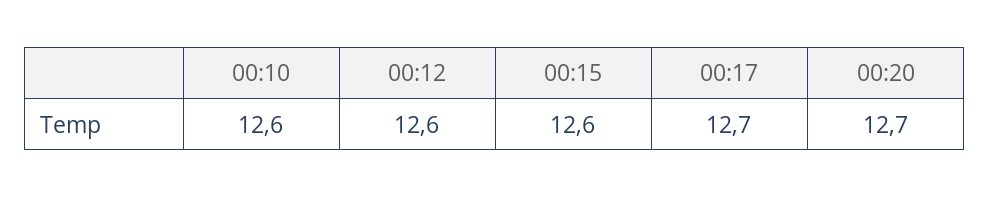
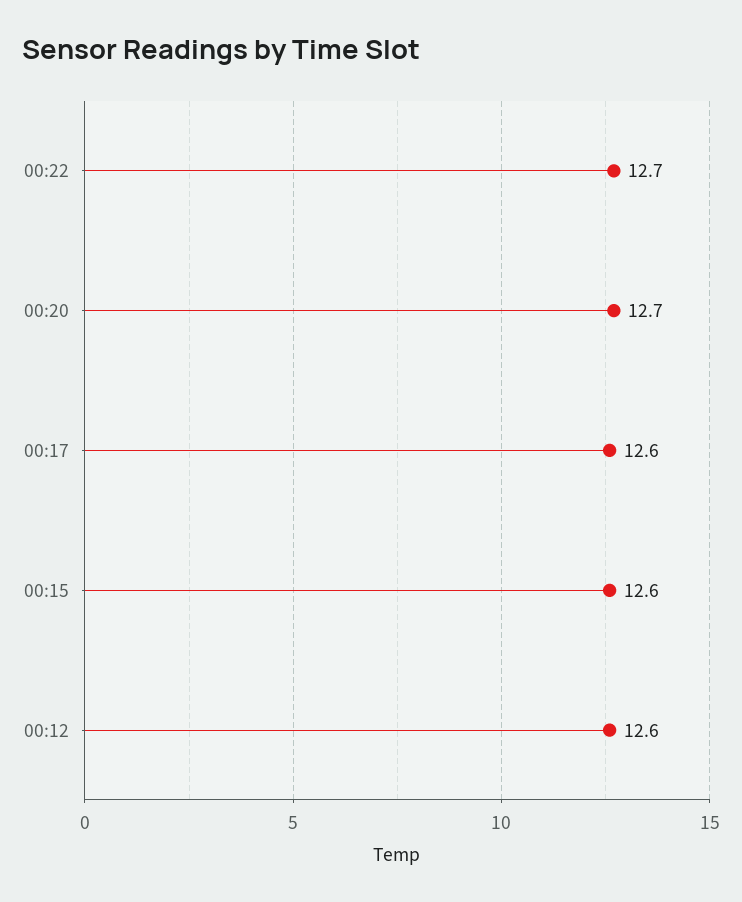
00:10: 12.6 -> none
00:17: 12.7 -> 12.6
00:22: none -> 12.7

